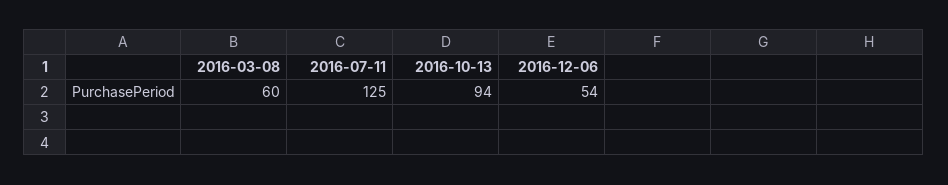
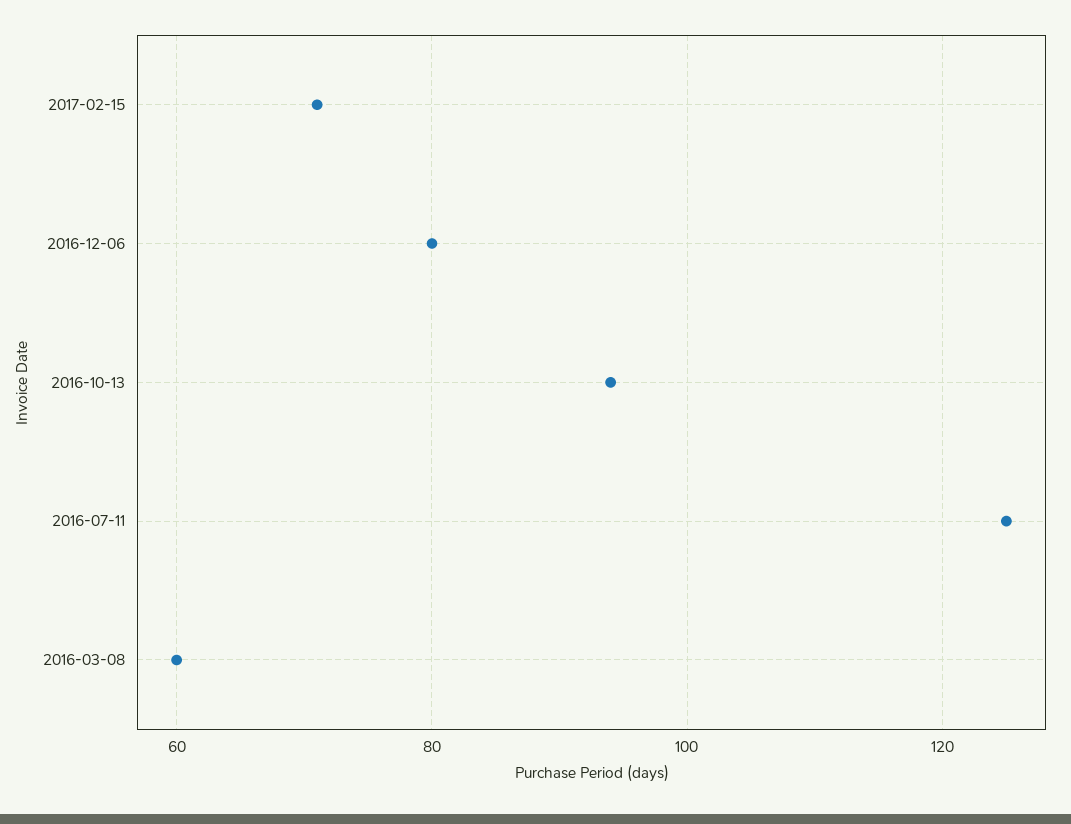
2016-12-06: 54 -> 80
2017-02-15: none -> 70

